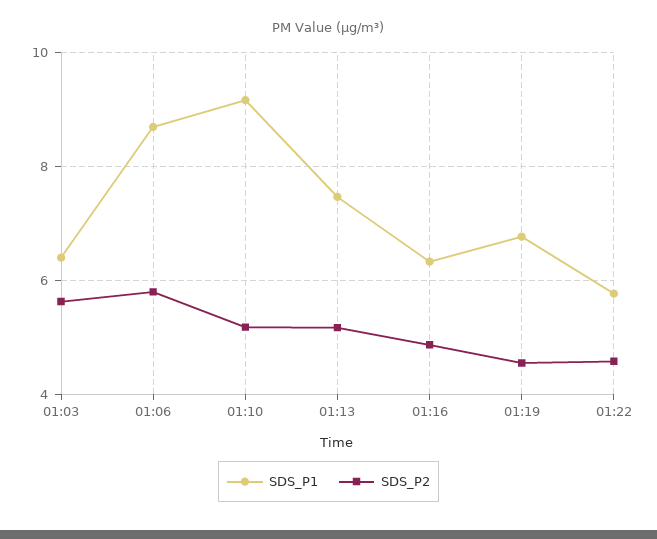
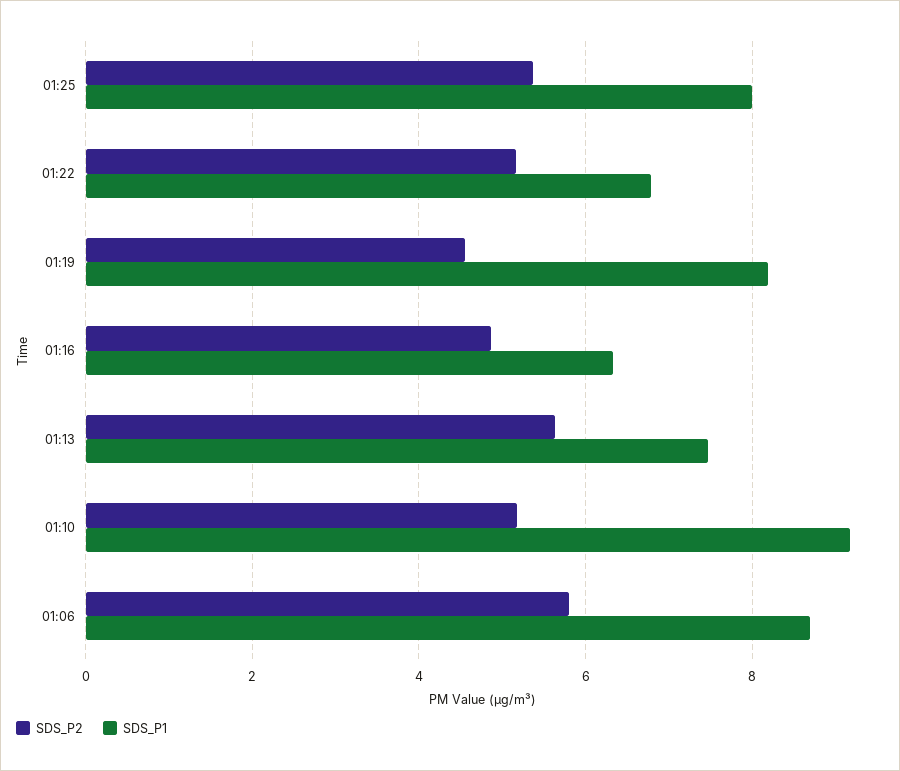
SDS_P1, 01:03: 6.4 -> none
SDS_P2, 01:03: 5.6 -> none
SDS_P2, 01:13: 5.2 -> 5.6
SDS_P1, 01:19: 6.8 -> 8.2
SDS_P1, 01:22: 5.8 -> 6.8
SDS_P2, 01:22: 4.6 -> 5.2
SDS_P2, 01:25: none -> 5.4
SDS_P1, 01:25: none -> 8

